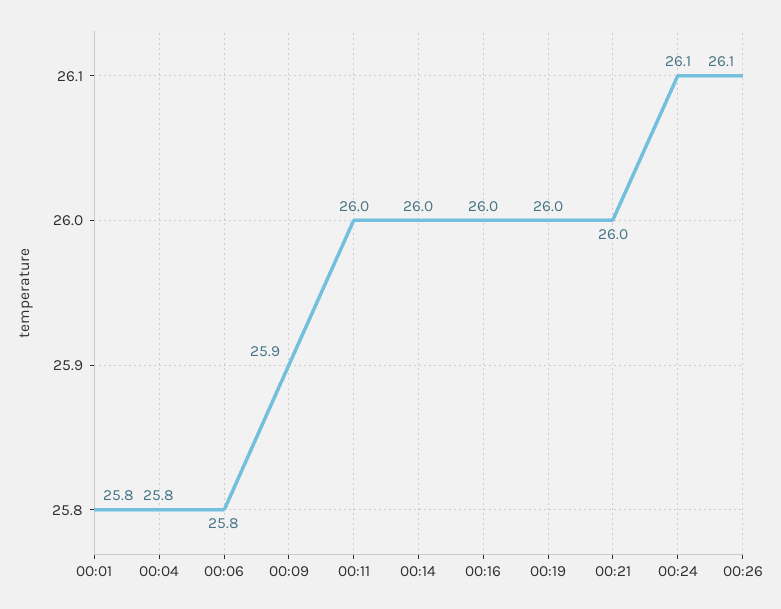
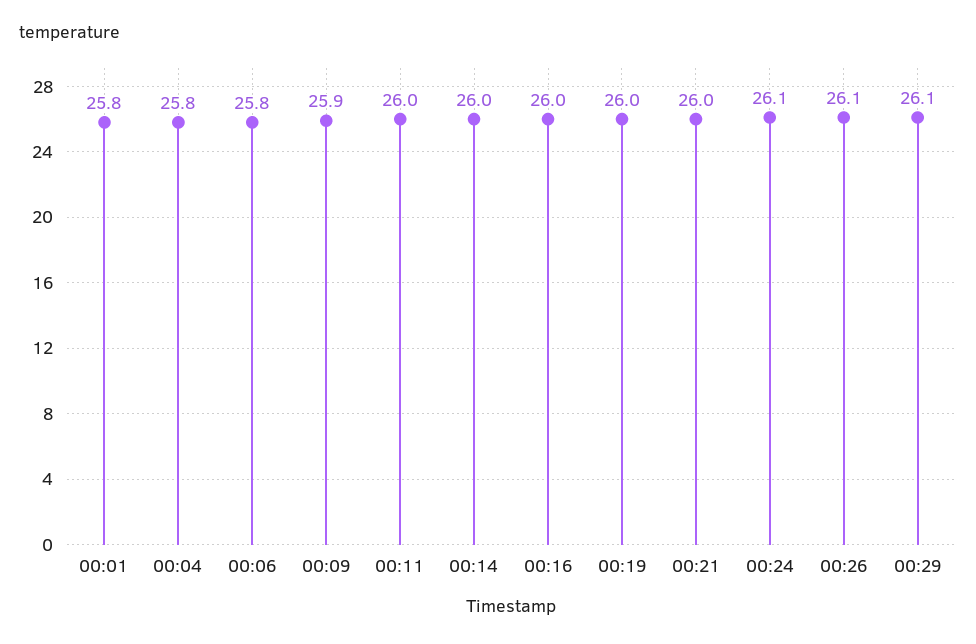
00:29: none -> 26.1

